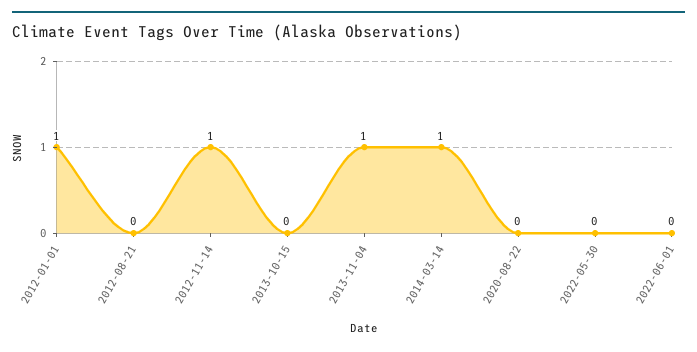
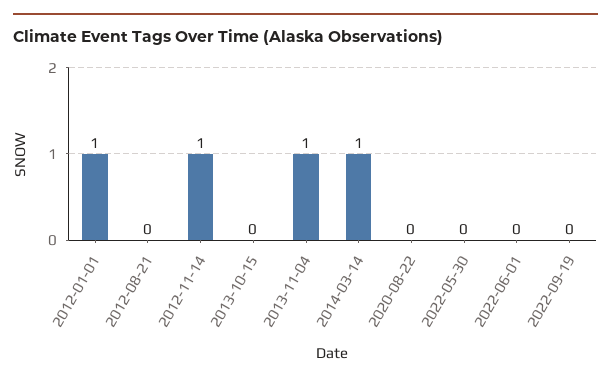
2022-09-19: none -> 0

